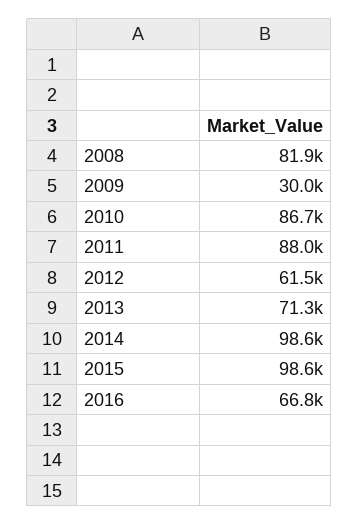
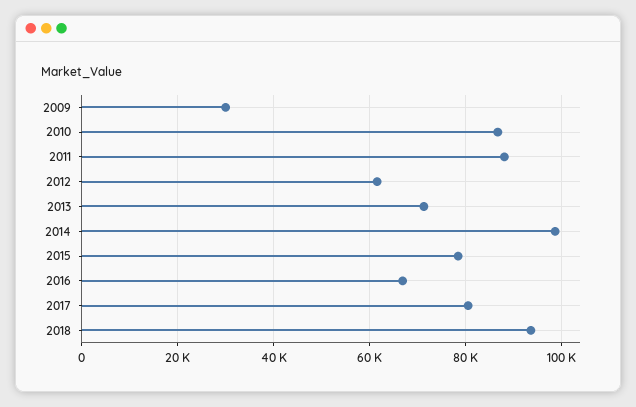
2008: 81900 -> none
2015: 98600 -> 78000
2017: none -> 80000
2018: none -> 94000

